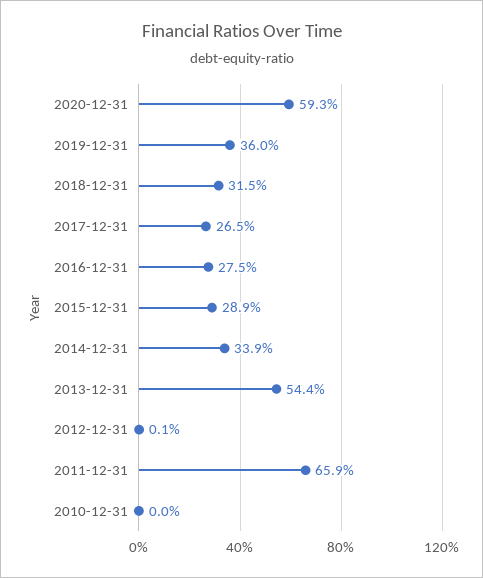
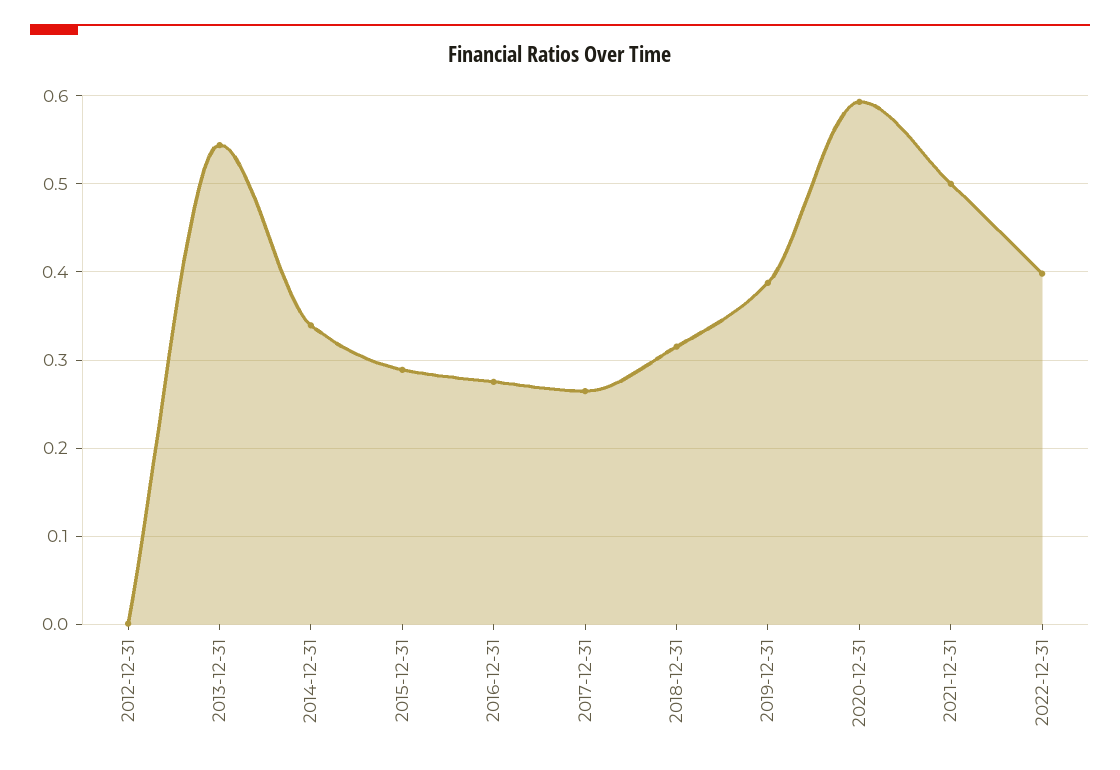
2019-12-31: 0.36 -> 0.39
2011-12-31: 0.659 -> none
2010-12-31: 0 -> none
2021-12-31: none -> 0.5
2022-12-31: none -> 0.4

